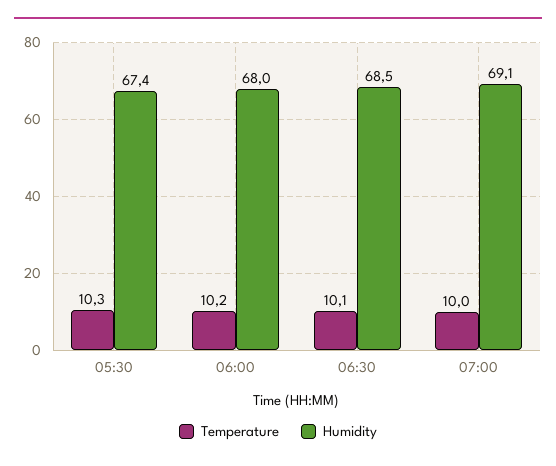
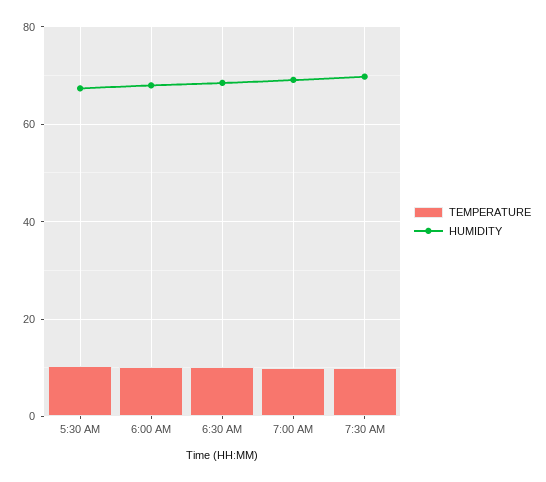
Temperature, 7:30 AM: none -> 10
Humidity, 7:30 AM: none -> 70

